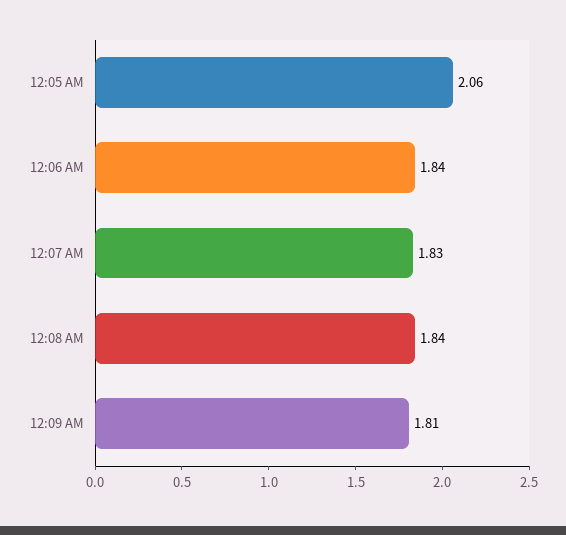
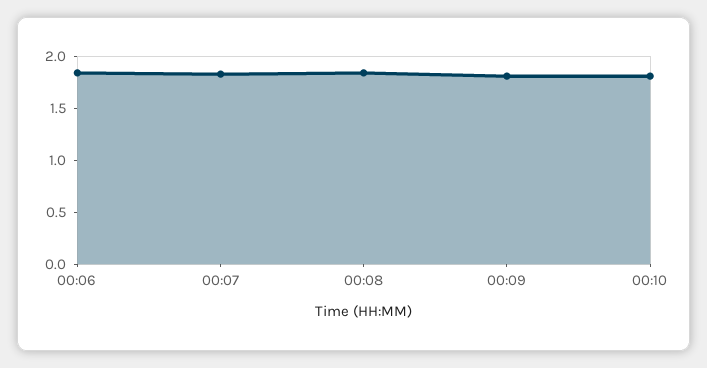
12:05 AM: 2.06 -> none
00:10: none -> 1.8

